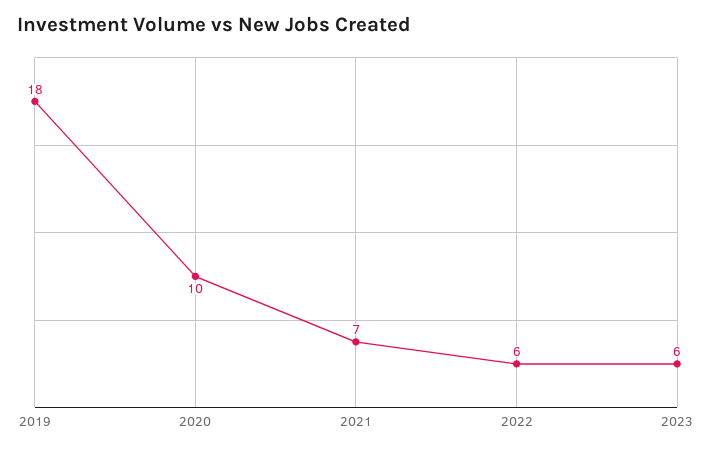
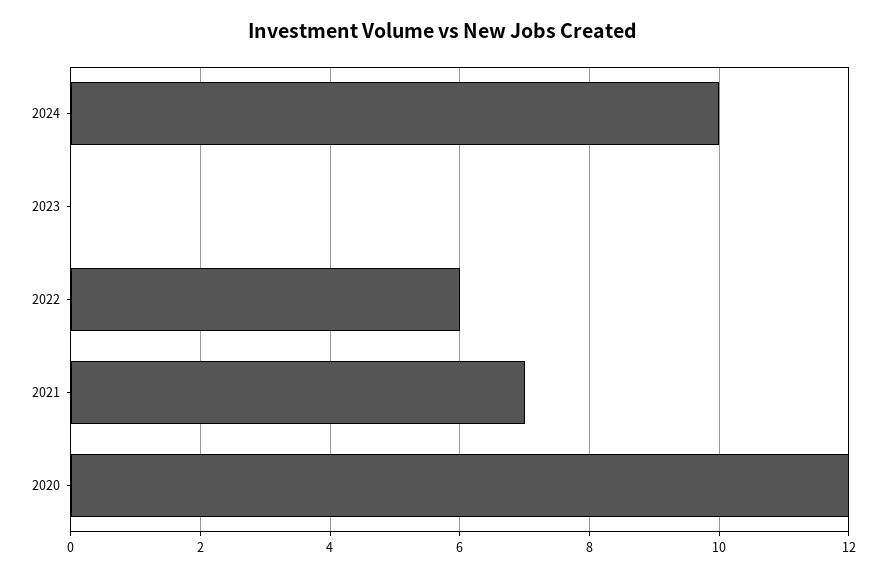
2019: 18 -> none
2020: 10 -> 12
2023: 6 -> 0
2024: none -> 10

